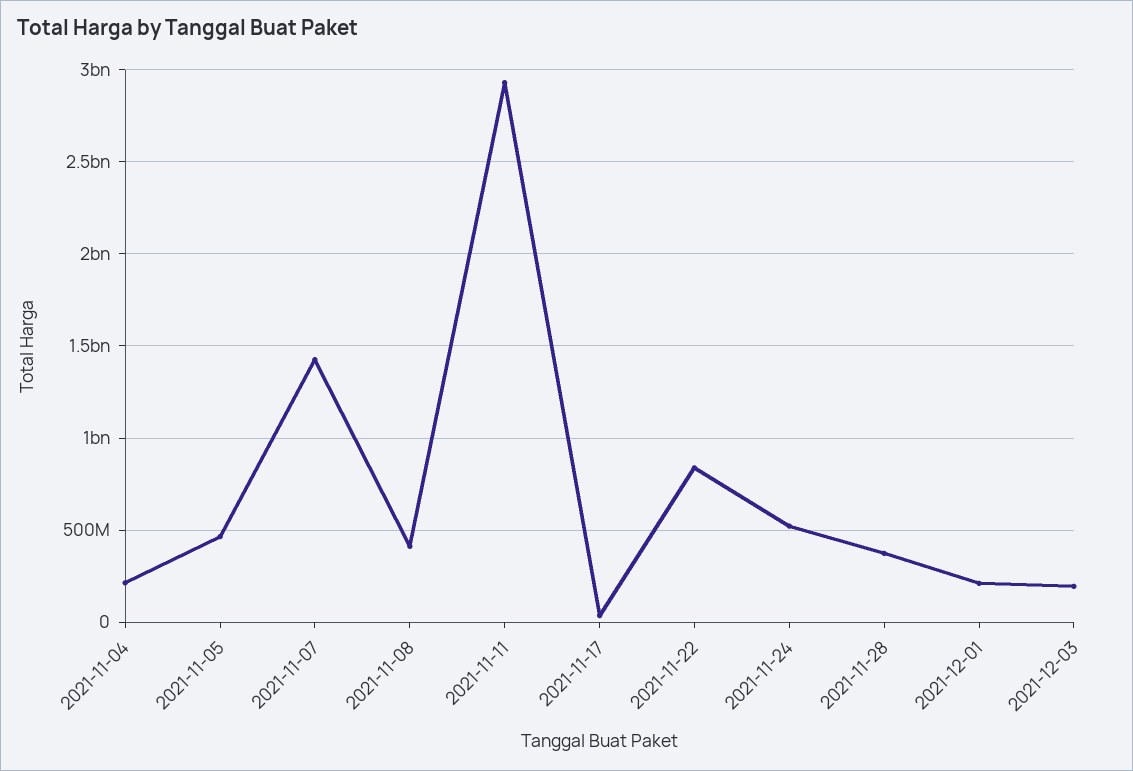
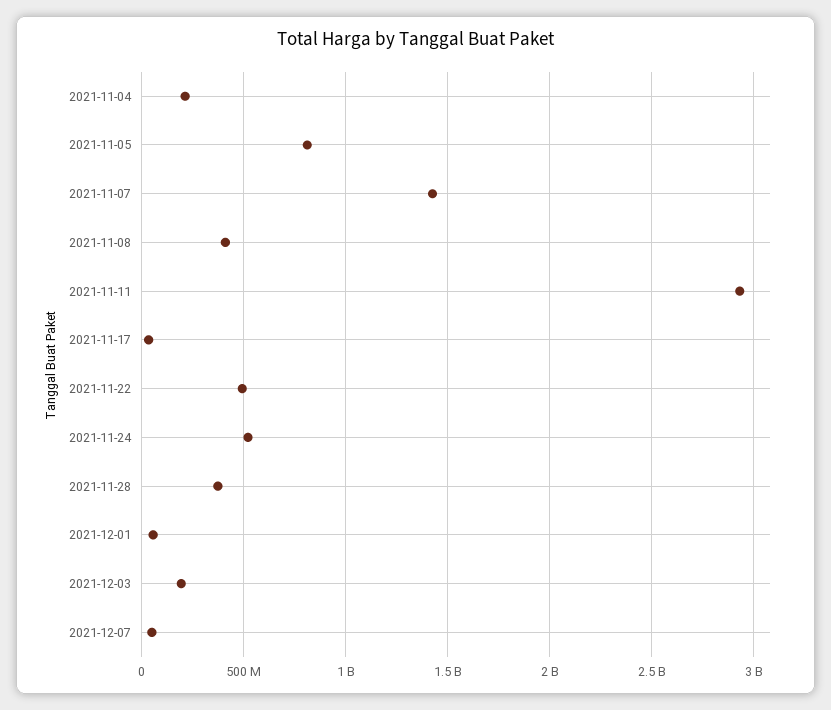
2021-11-05: 450000000 -> 800000000
2021-11-22: 850000000 -> 500000000
2021-12-01: 200000000 -> 50000000
2021-12-07: none -> 50000000

